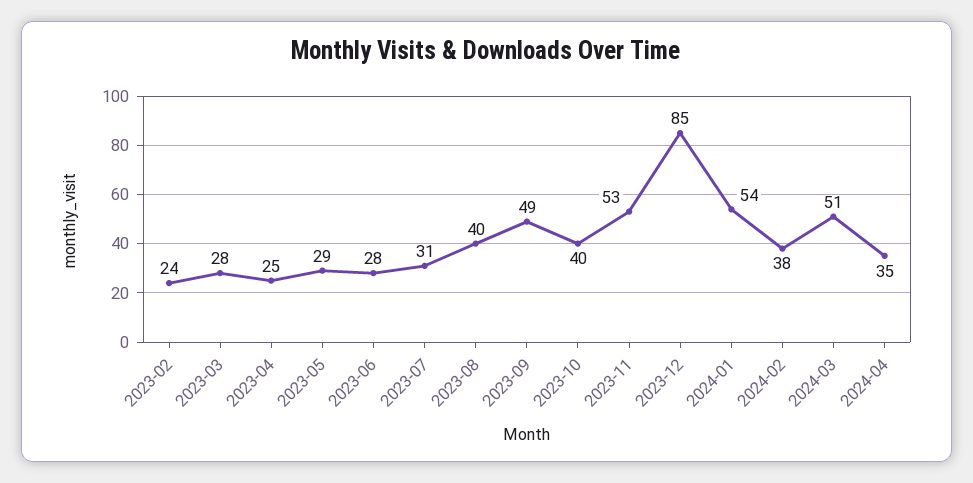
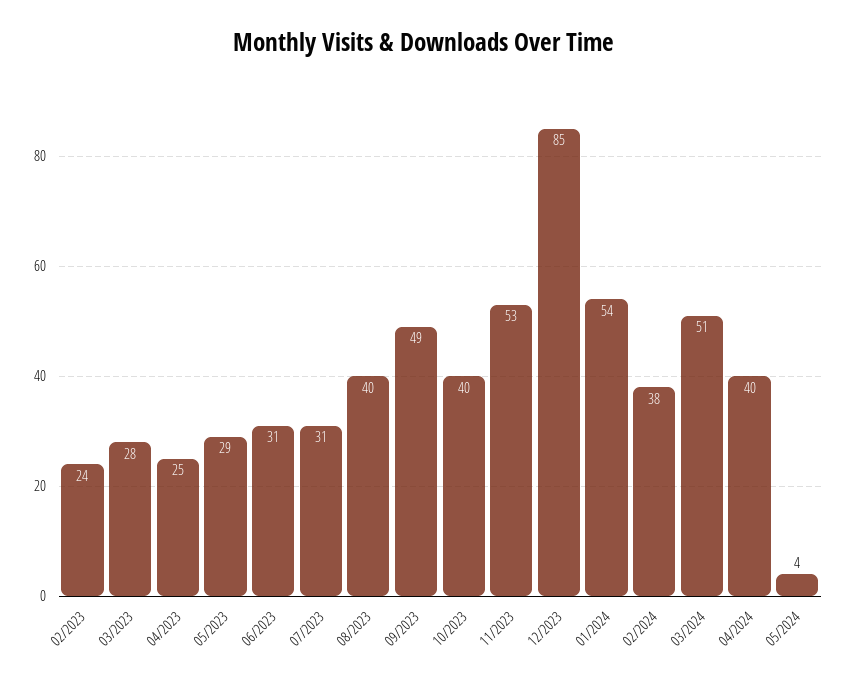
2023-06: 28 -> 31
2024-04: 35 -> 40
05/2024: none -> 4

